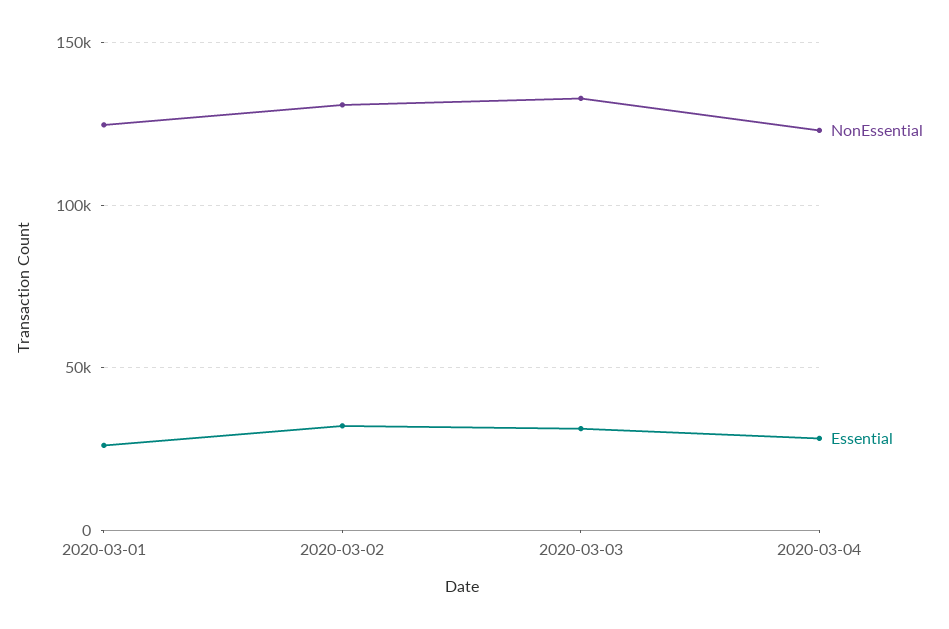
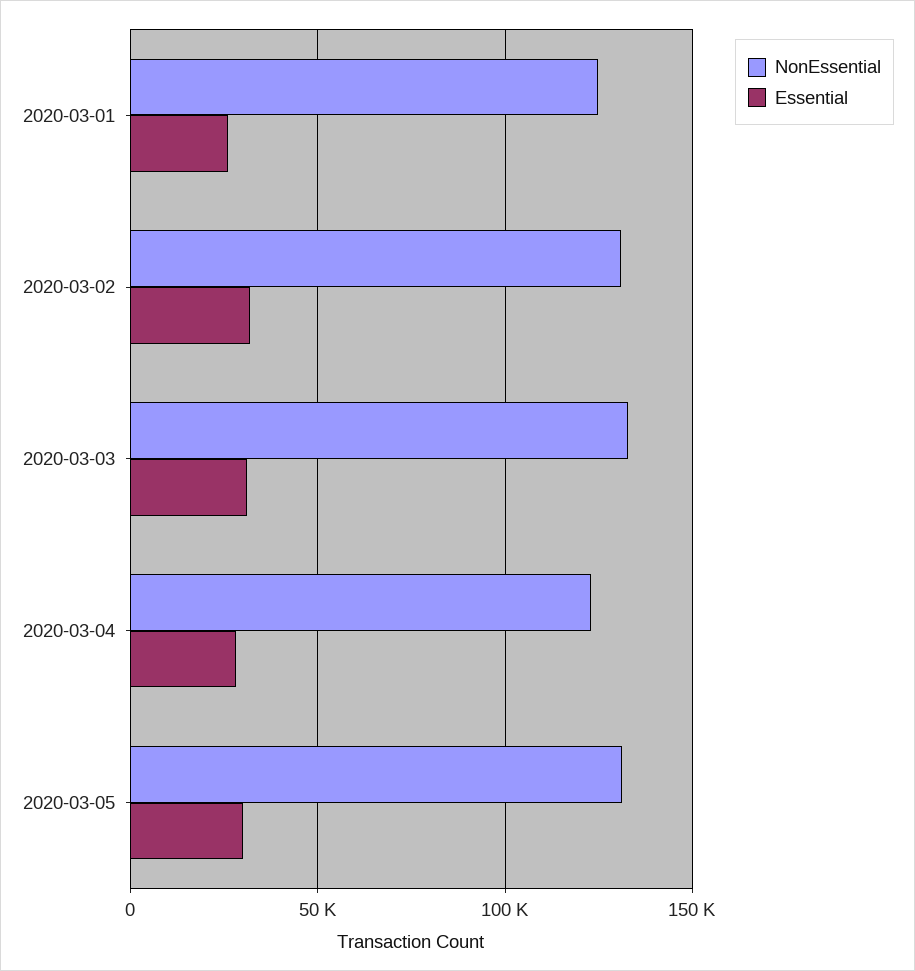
NonEssential, 2020-03-05: none -> 130000
Essential, 2020-03-05: none -> 30000

